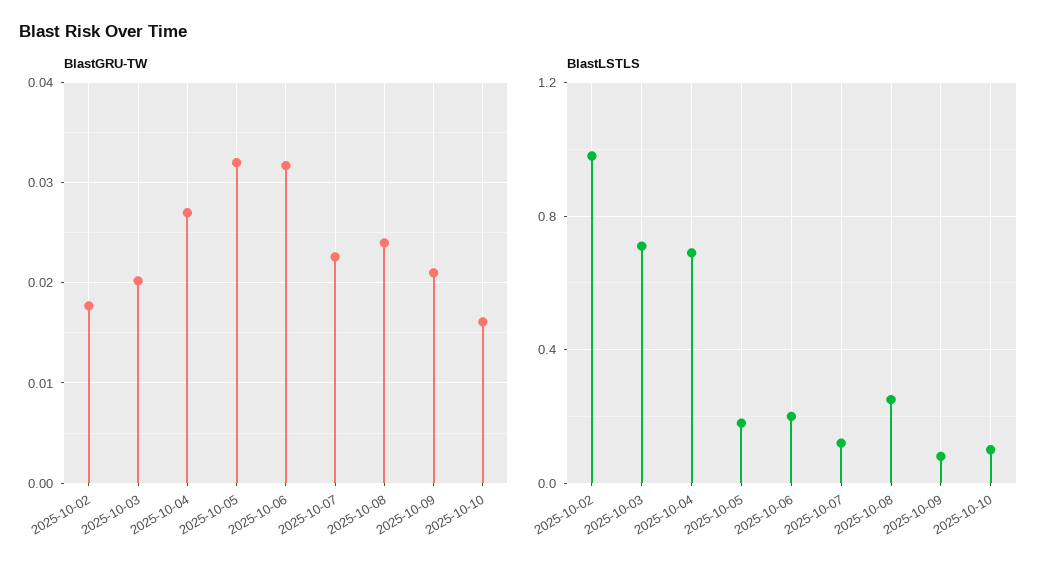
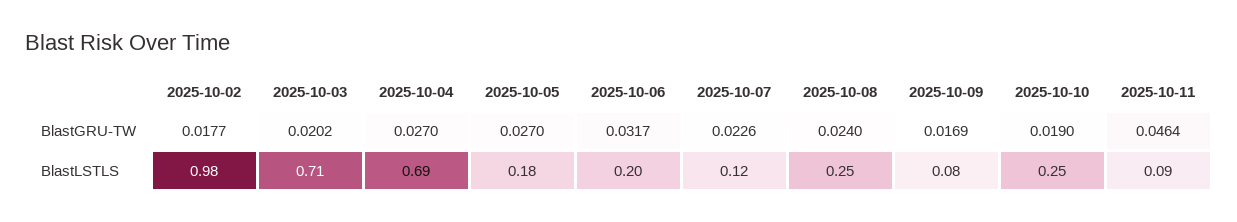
BlastGRU-TW, 2025-10-05: 0.032 -> 0.027
BlastGRU-TW, 2025-10-09: 0.021 -> 0.0169
BlastGRU-TW, 2025-10-10: 0.016 -> 0.019
BlastLSTLS, 2025-10-10: 0.1 -> 0.25
BlastGRU-TW, 2025-10-11: none -> 0.0464
BlastLSTLS, 2025-10-11: none -> 0.09

